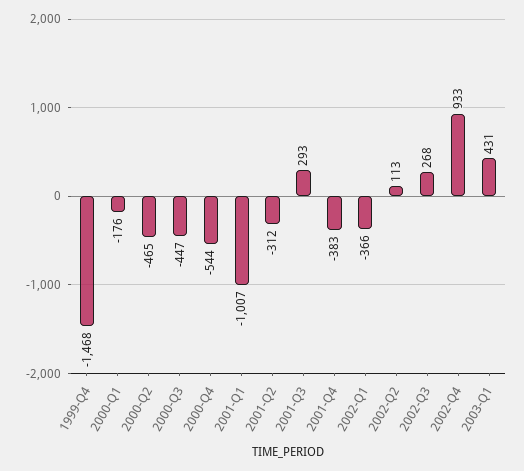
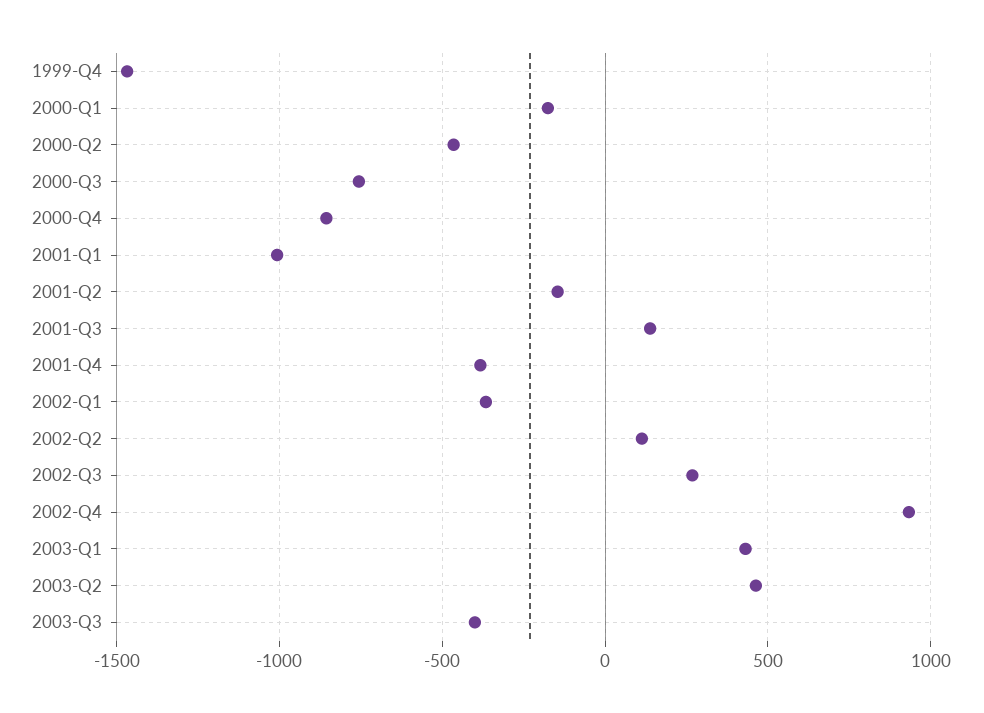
2000-Q3: -447 -> -750
2000-Q4: -544 -> -850
2001-Q2: -312 -> -150
2001-Q3: 293 -> 150
2003-Q2: none -> 450
2003-Q3: none -> -400

